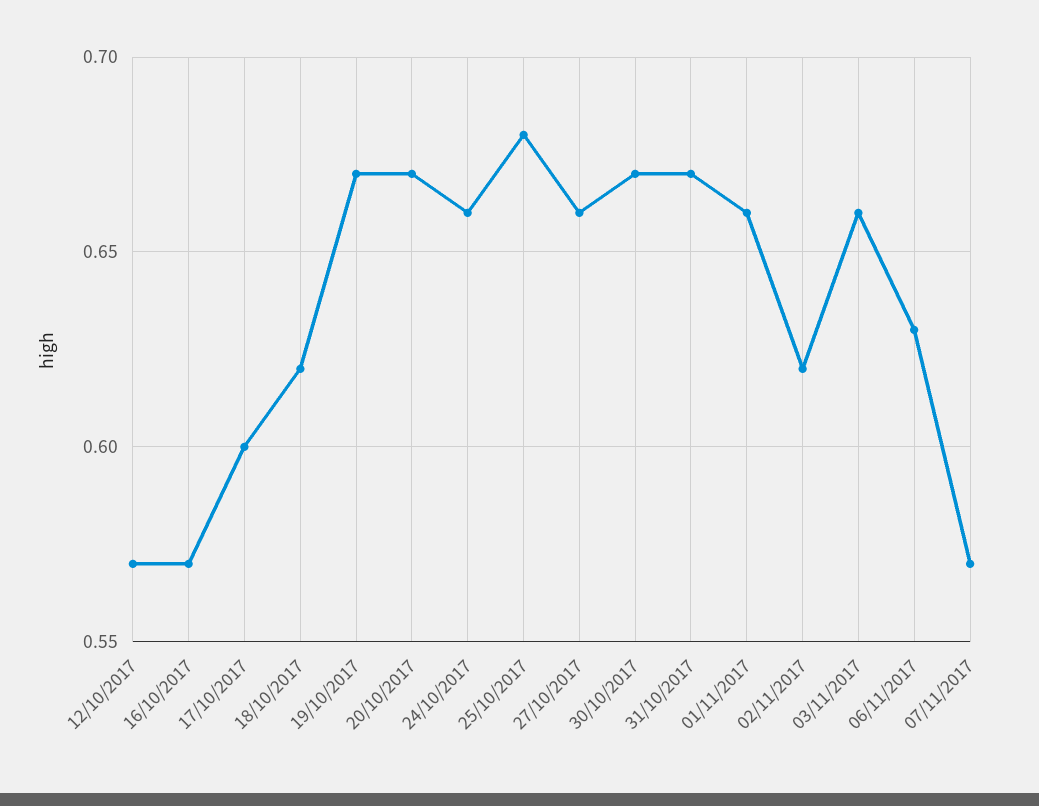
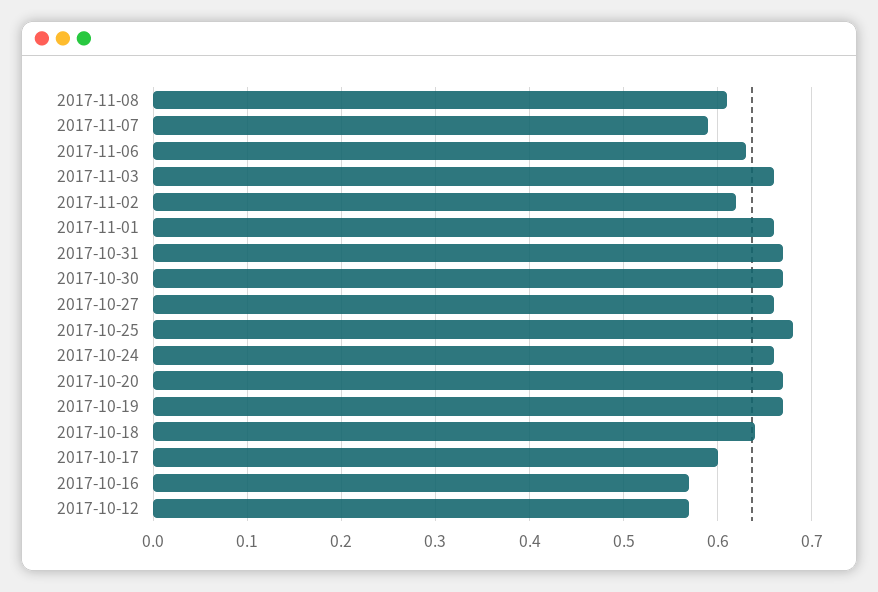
18/10/2017: 0.62 -> 0.64
07/11/2017: 0.57 -> 0.59
2017-11-08: none -> 0.61

